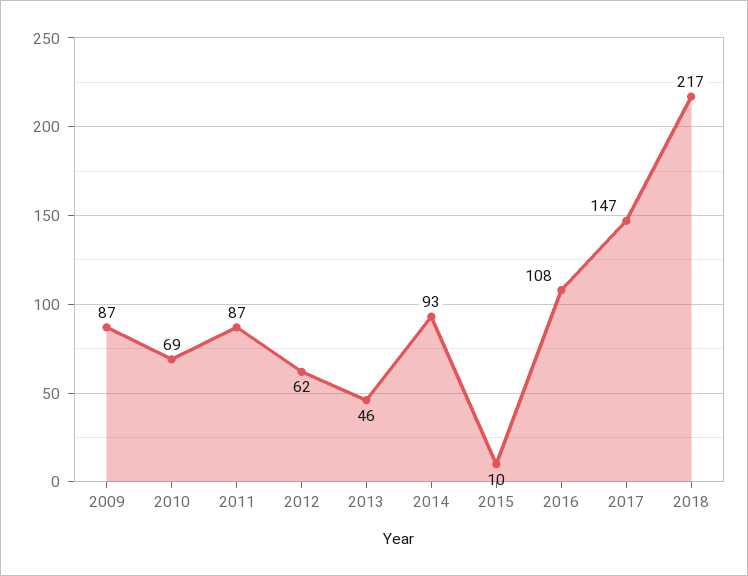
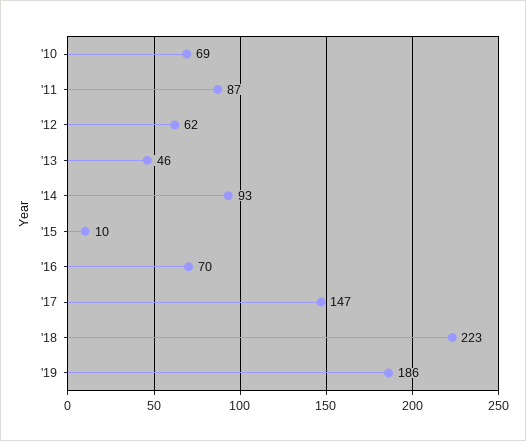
2009: 87 -> none
2016: 108 -> 70
2018: 217 -> 223
'19: none -> 186

